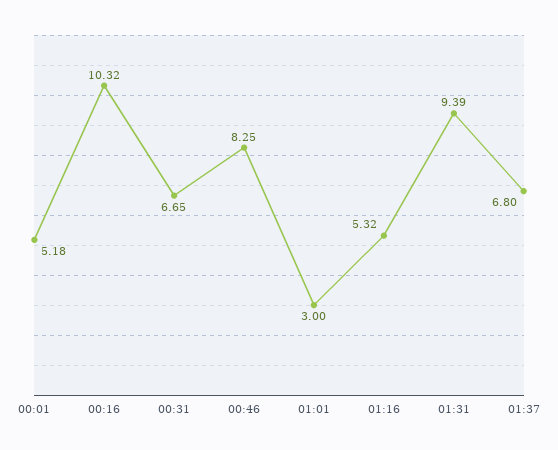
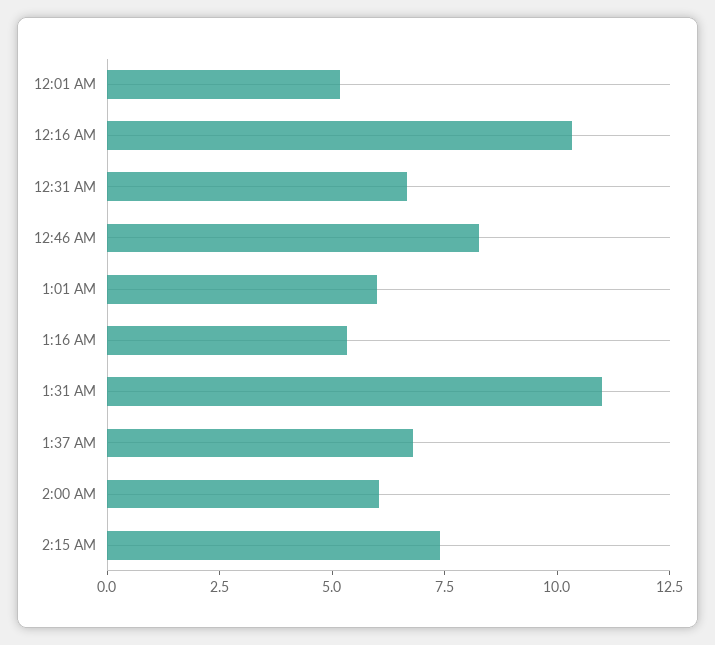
01:01: 3 -> 6
01:31: 9.39 -> 11
2:00 AM: none -> 6
2:15 AM: none -> 7.5

